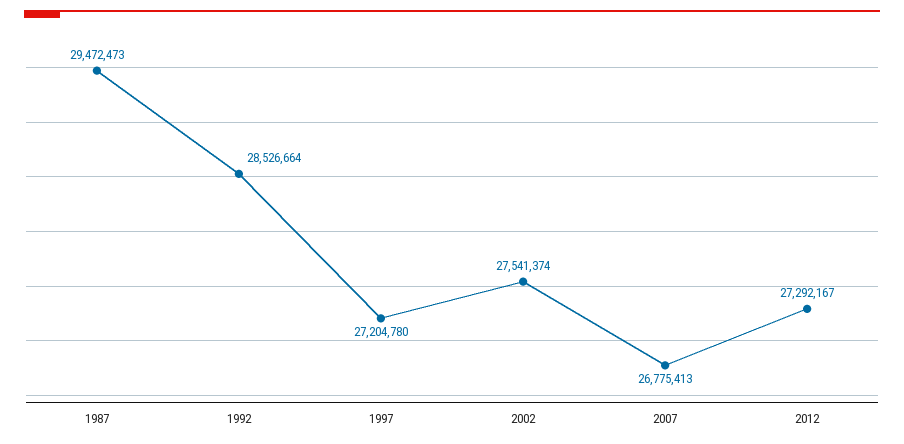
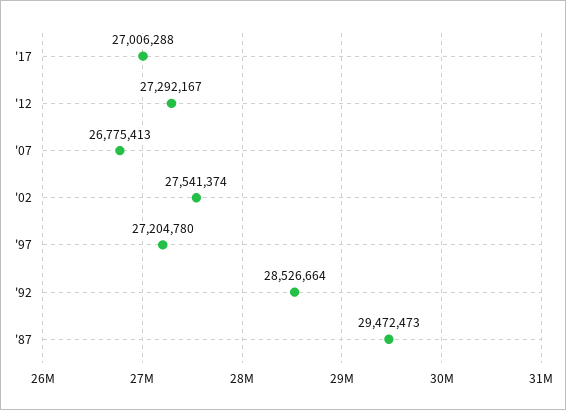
'17: none -> 27006288

